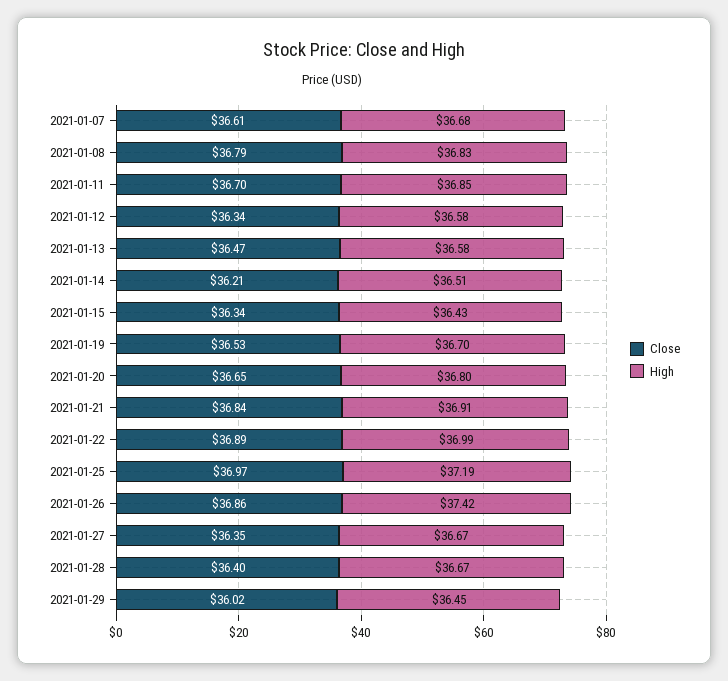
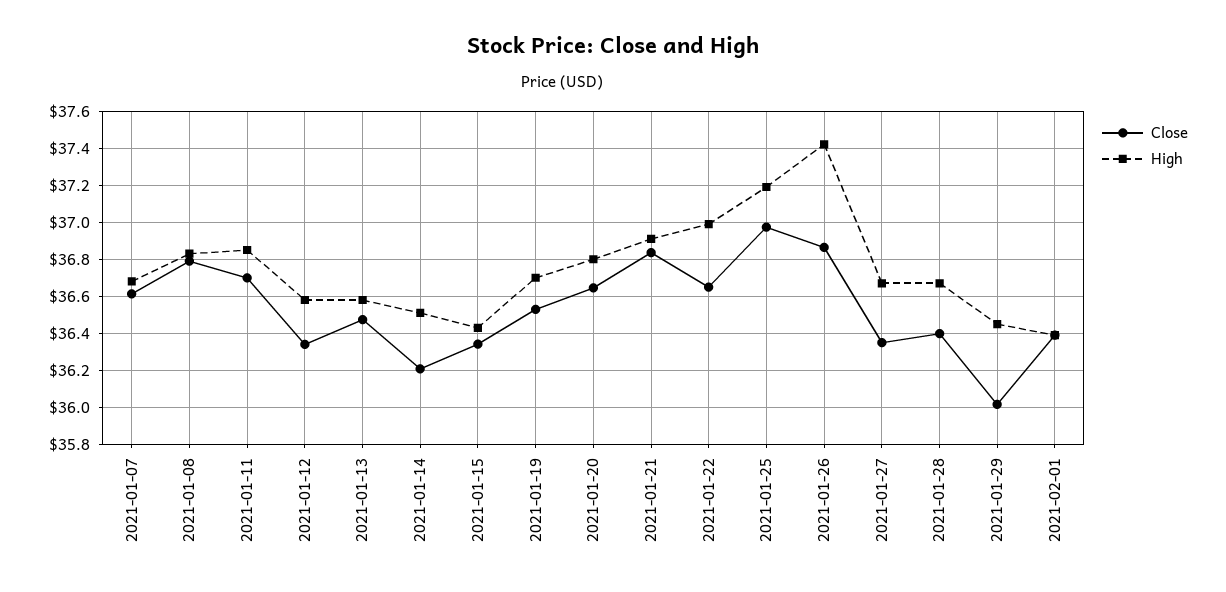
Close, 2021-01-22: 36.89 -> 36.65
Close, 2021-02-01: none -> 36.4
High, 2021-02-01: none -> 36.4

